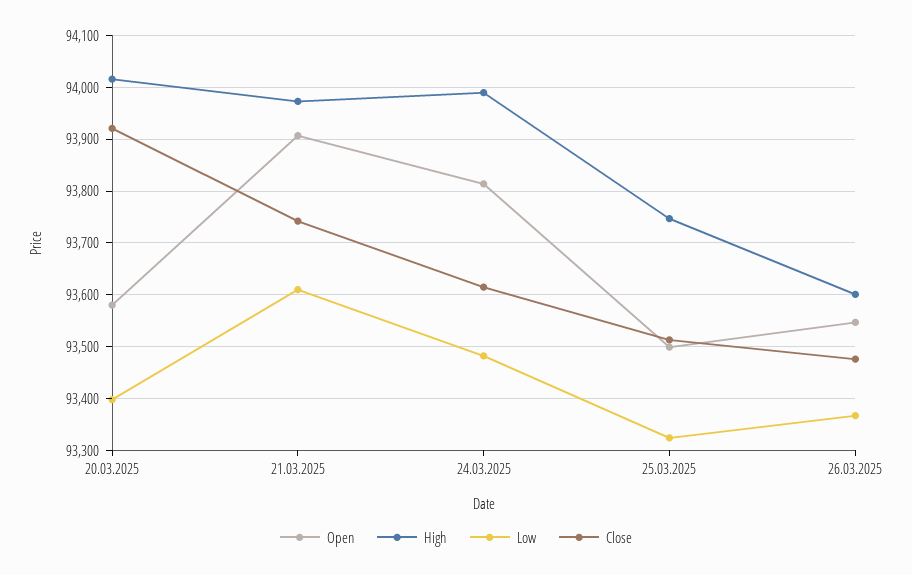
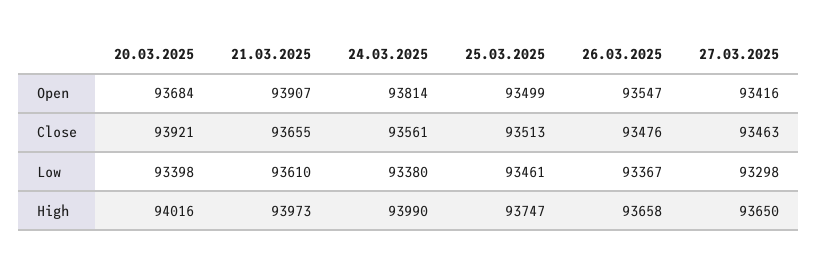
Open, 20.03.2025: 93580 -> 93684
Close, 21.03.2025: 93740 -> 93655
Low, 24.03.2025: 93480 -> 93380
Close, 24.03.2025: 93620 -> 93561
Low, 25.03.2025: 93320 -> 93461
High, 26.03.2025: 93600 -> 93658
Open, 27.03.2025: none -> 93416
Close, 27.03.2025: none -> 93463
Low, 27.03.2025: none -> 93298
High, 27.03.2025: none -> 93650

